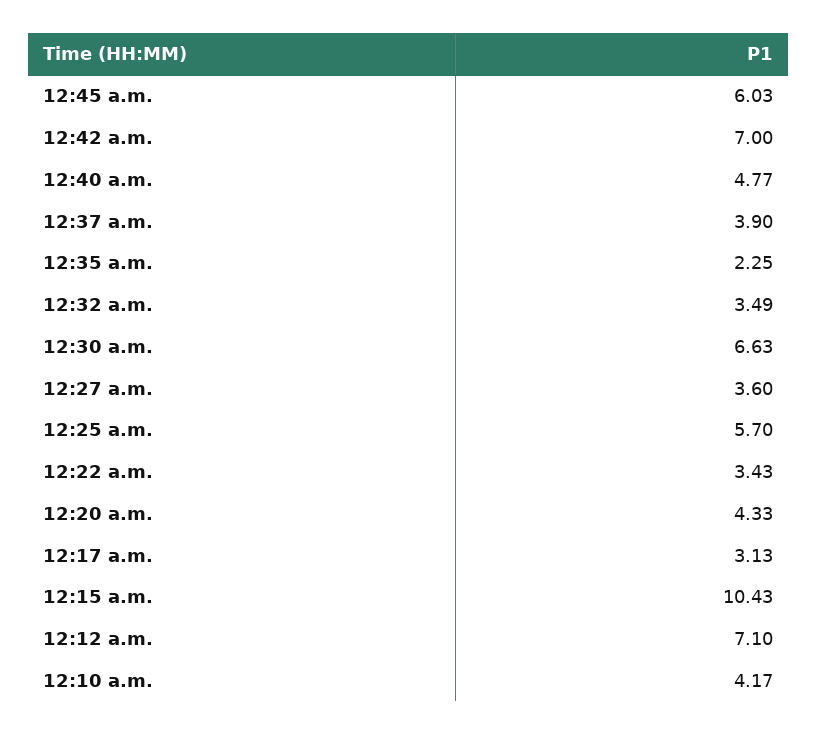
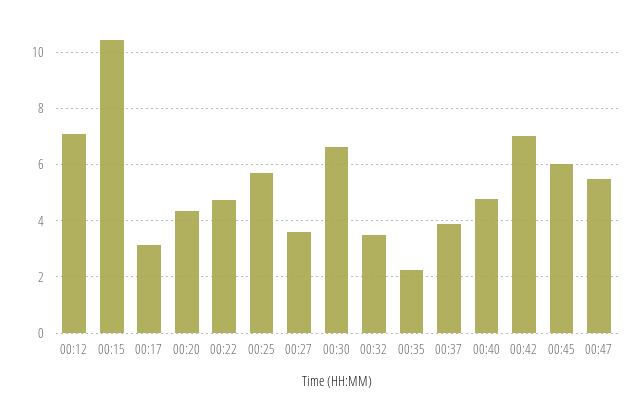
12:22 a.m.: 3.43 -> 4.75
12:10 a.m.: 4.17 -> none
00:47: none -> 5.5

